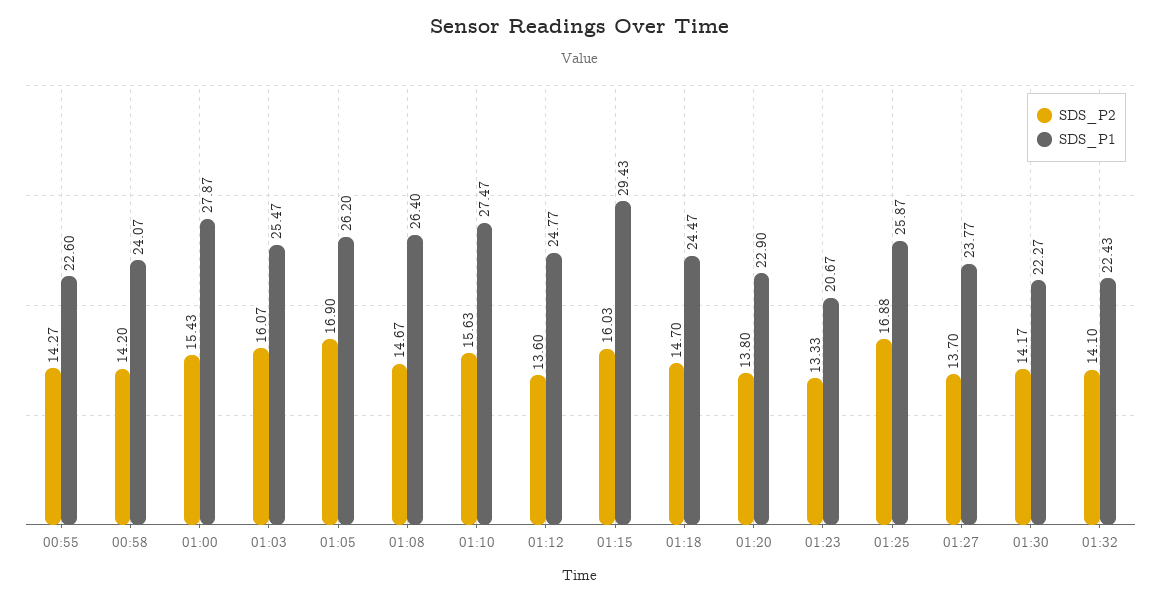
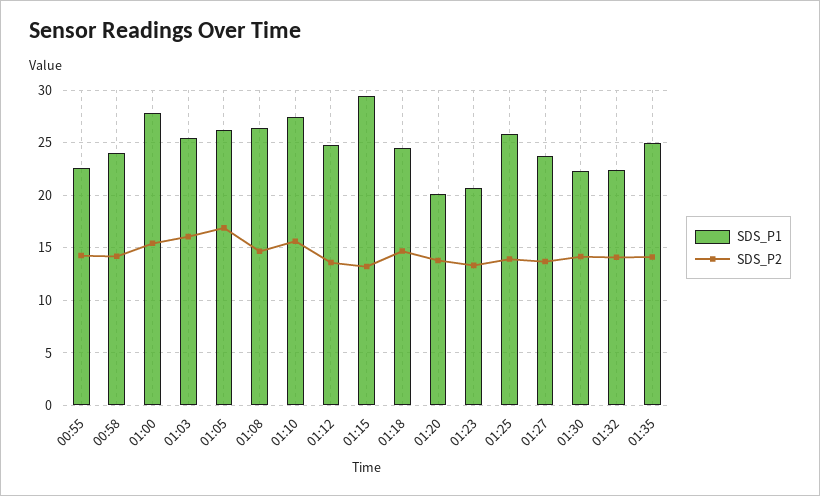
SDS_P2, 01:15: 16.03 -> 13
SDS_P1, 01:20: 22.9 -> 20
SDS_P2, 01:25: 16.88 -> 14
SDS_P1, 01:35: none -> 25
SDS_P2, 01:35: none -> 14

